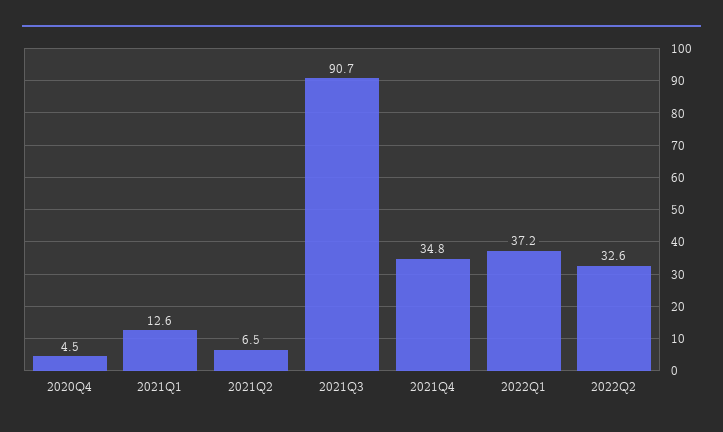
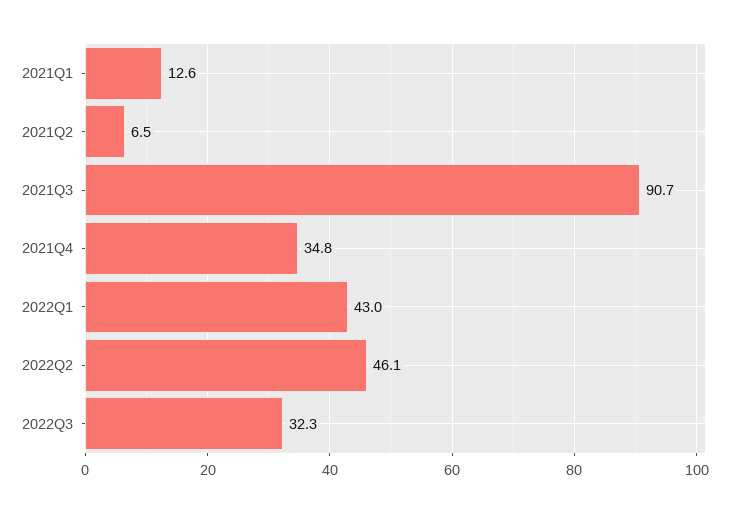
2020Q4: 4.5 -> none
2022Q1: 37.2 -> 43
2022Q2: 32.6 -> 46.1
2022Q3: none -> 32.3

